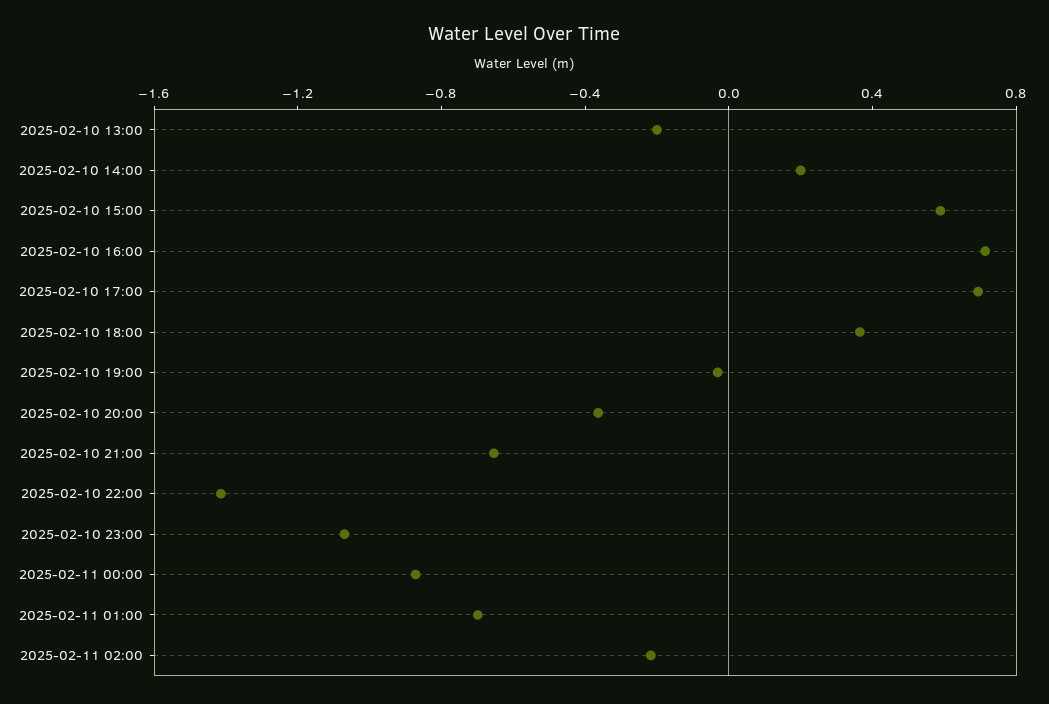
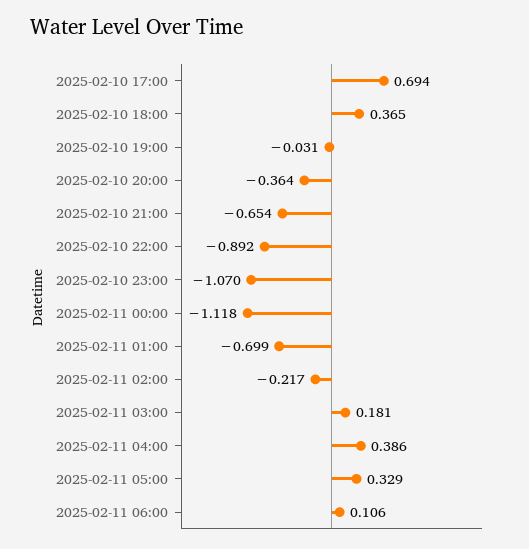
2025-02-10 13:00: -0.2 -> none
2025-02-10 14:00: 0.2 -> none
2025-02-10 15:00: 0.6 -> none
2025-02-10 16:00: 0.7 -> none
2025-02-10 22:00: -1.4 -> -0.892
2025-02-11 00:00: -0.9 -> -1.118
2025-02-11 03:00: none -> 0.181
2025-02-11 04:00: none -> 0.386
2025-02-11 05:00: none -> 0.329
2025-02-11 06:00: none -> 0.106

